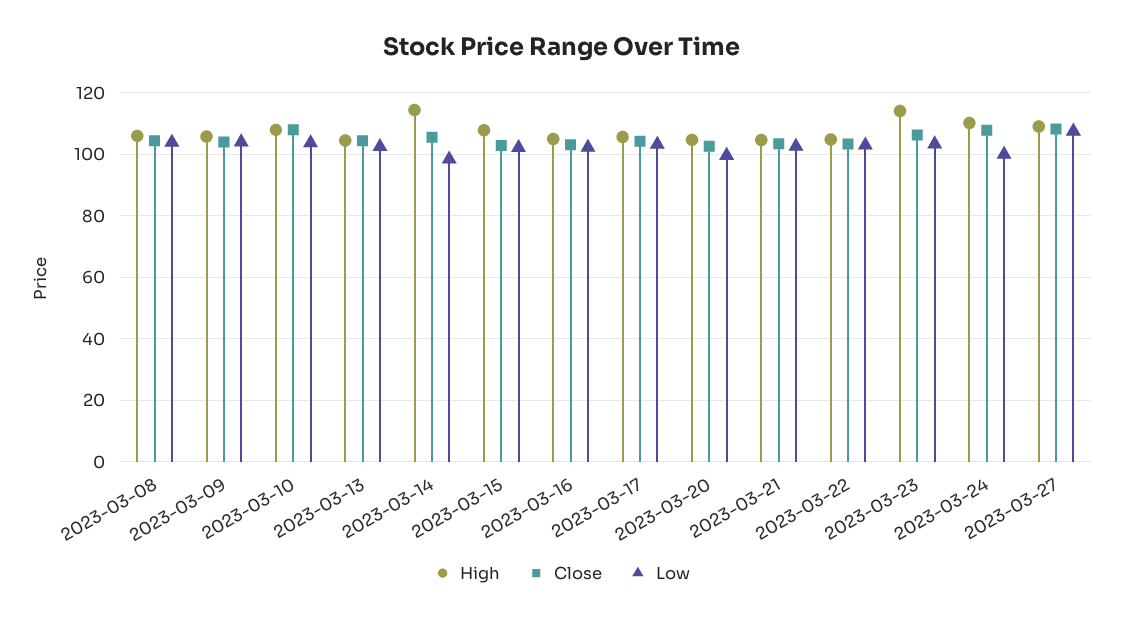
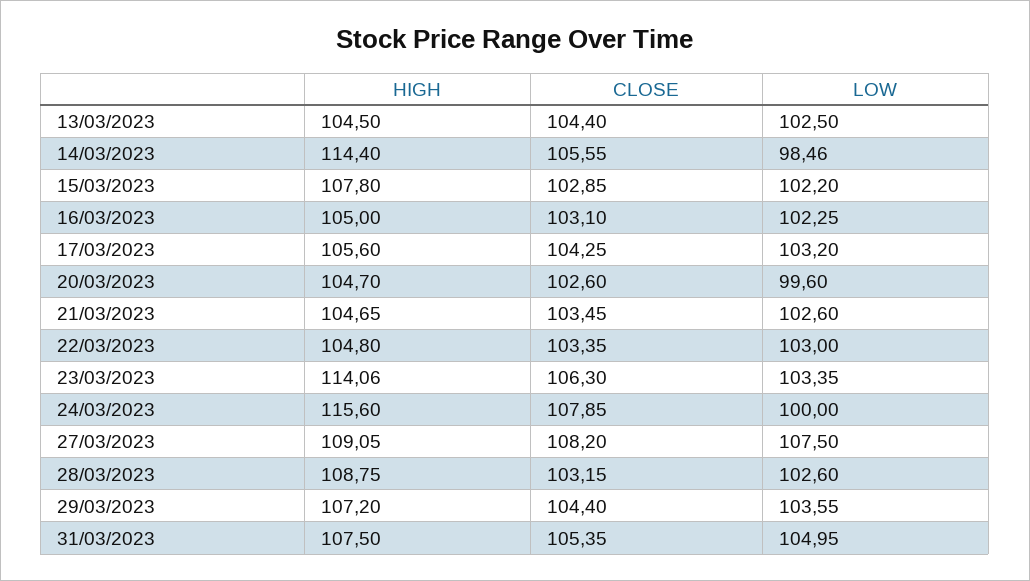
High, 2023-03-08: 106 -> none
Close, 2023-03-08: 104 -> none
Low, 2023-03-08: 104 -> none
High, 2023-03-09: 106 -> none
Close, 2023-03-09: 104 -> none
Low, 2023-03-09: 104 -> none
High, 2023-03-10: 108 -> none
Close, 2023-03-10: 108 -> none
Low, 2023-03-10: 104 -> none
High, 2023-03-24: 110 -> 115.6
High, 28/03/2023: none -> 108.75
Close, 28/03/2023: none -> 103.15
Low, 28/03/2023: none -> 102.6
High, 29/03/2023: none -> 107.2
Close, 29/03/2023: none -> 104.4
Low, 29/03/2023: none -> 103.55
High, 31/03/2023: none -> 107.5
Close, 31/03/2023: none -> 105.35
Low, 31/03/2023: none -> 104.95

